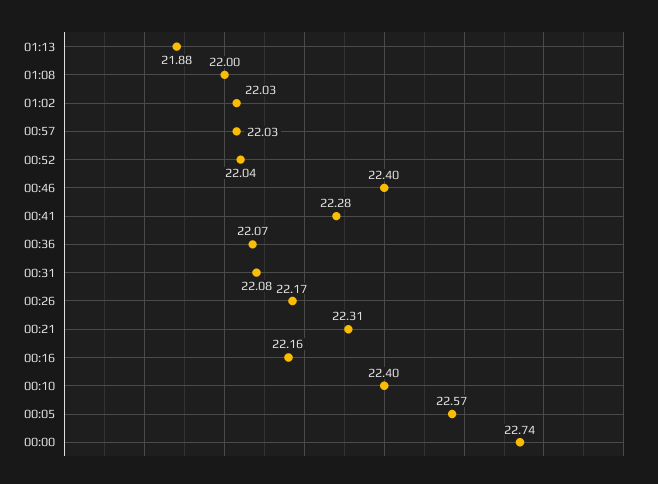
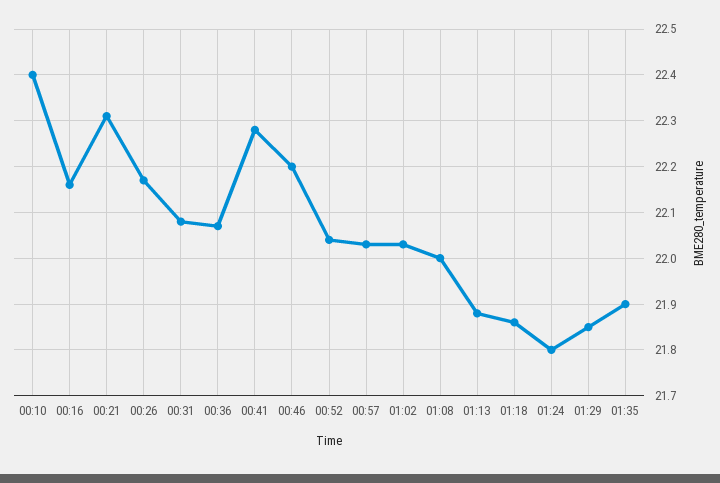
00:46: 22.4 -> 22.2
00:05: 22.57 -> none
00:00: 22.74 -> none
01:18: none -> 21.85
01:24: none -> 21.8
01:29: none -> 21.85
01:35: none -> 21.9

